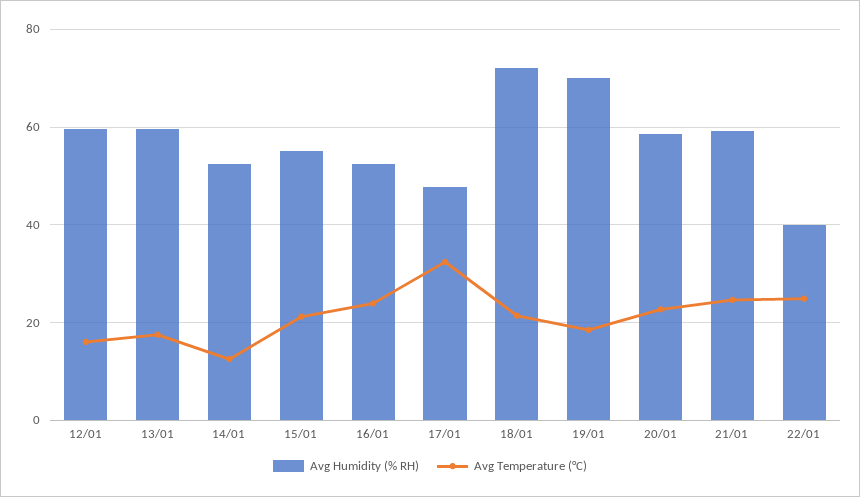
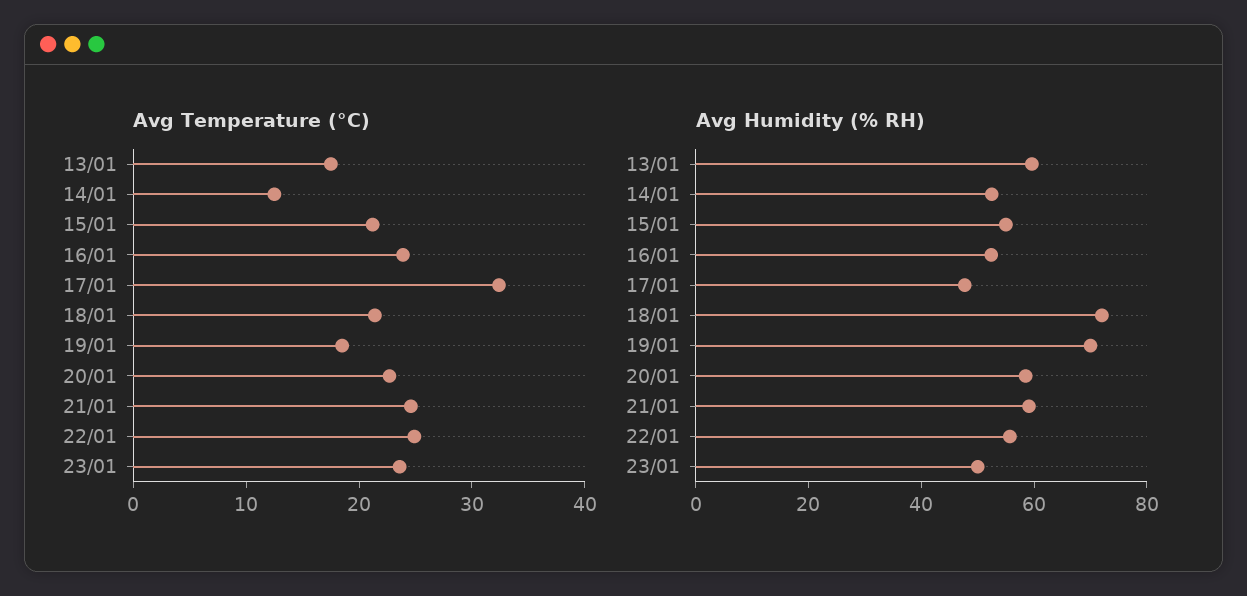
Avg Humidity (% RH), 12/01: 60 -> none
Avg Temperature (°C), 12/01: 16 -> none
Avg Humidity (% RH), 22/01: 40 -> 55
Avg Temperature (°C), 23/01: none -> 24
Avg Humidity (% RH), 23/01: none -> 50

